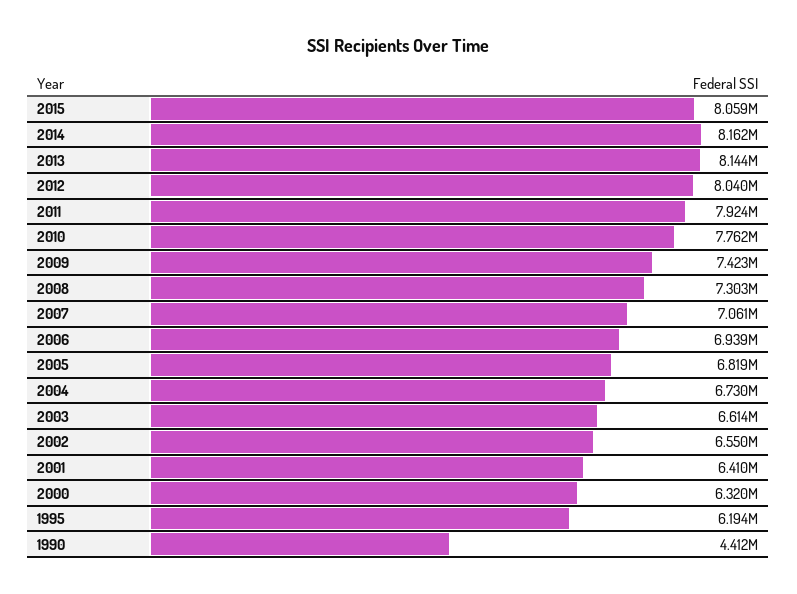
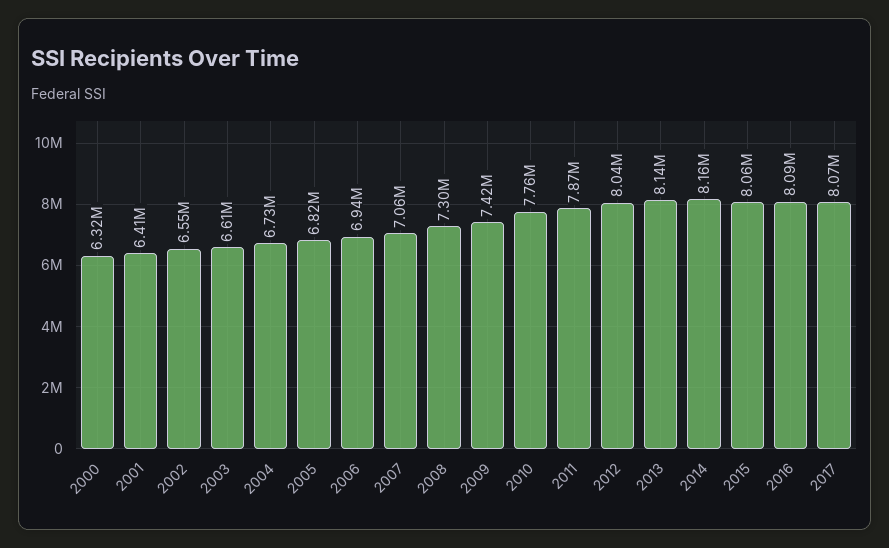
2011: 7924000 -> 7870000
1995: 6194000 -> none
1990: 4412000 -> none
2016: none -> 8090000
2017: none -> 8070000

